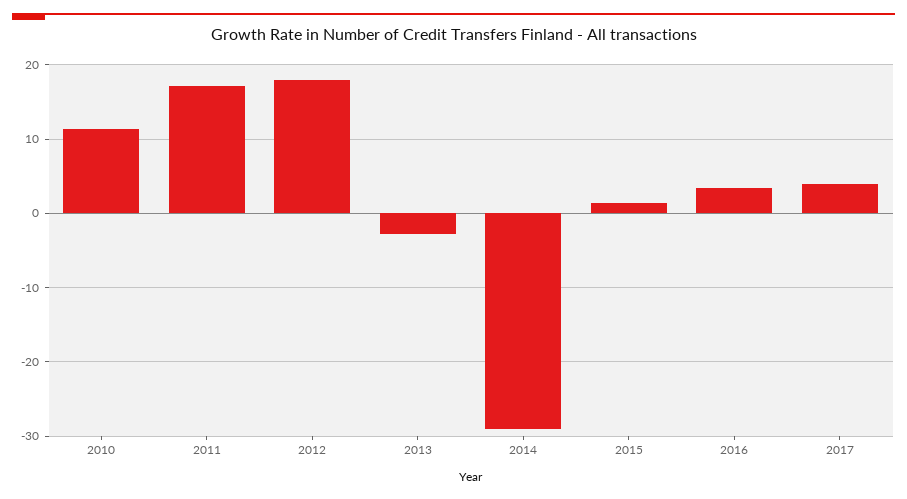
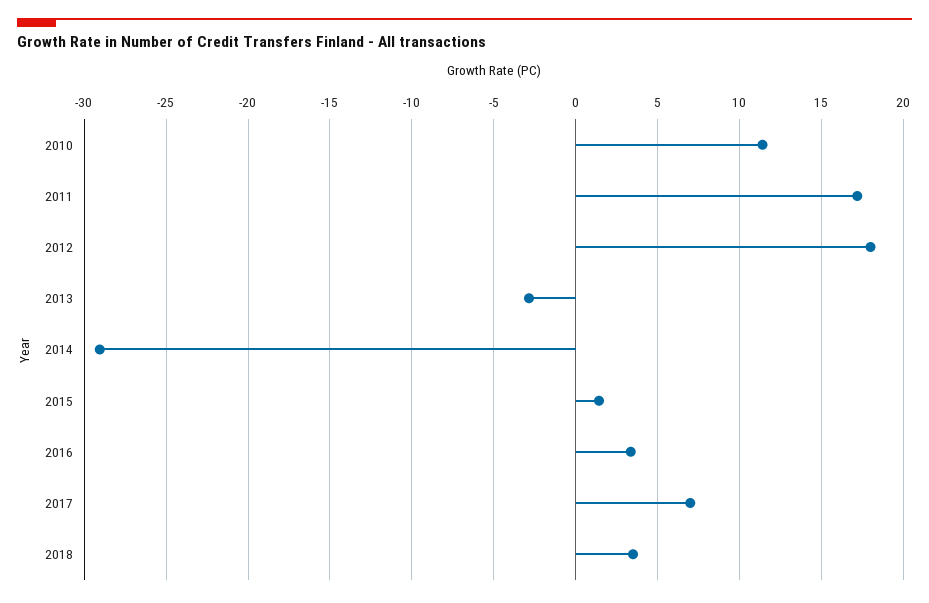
2017: 4 -> 7
2018: none -> 3.5

